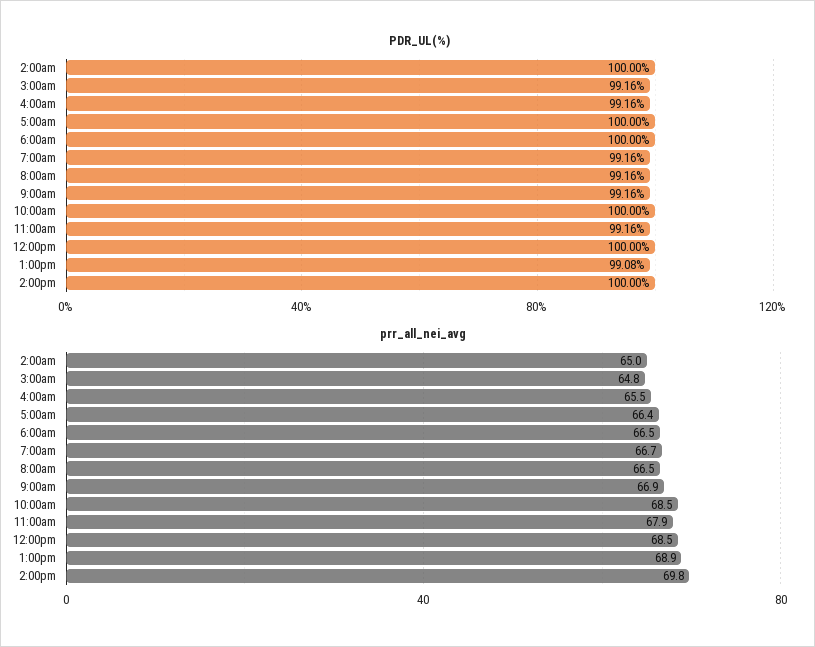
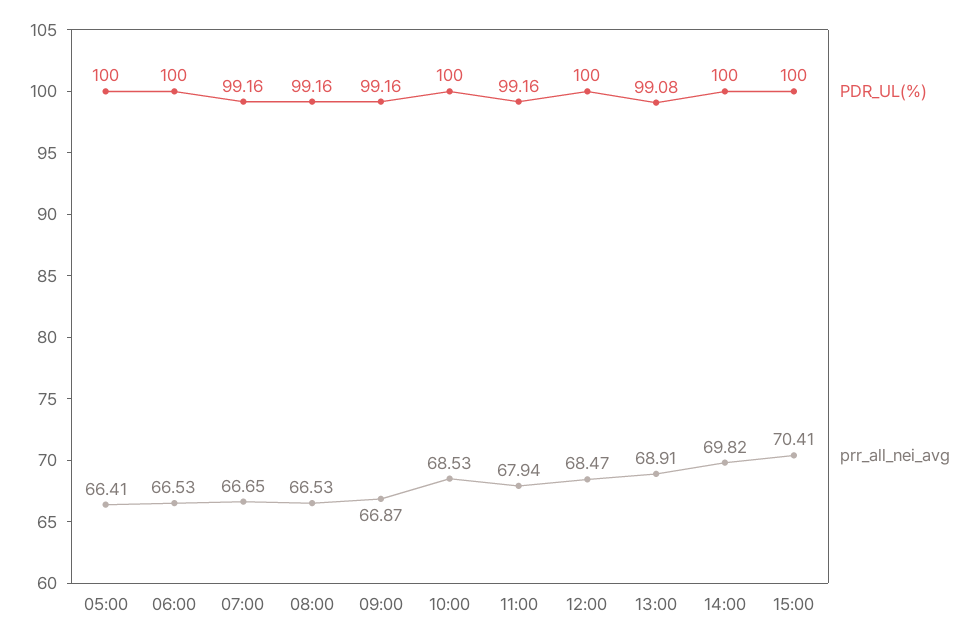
PDR_UL(%), 2:00am: 100 -> none
PDR_UL(%), 3:00am: 99.16 -> none
PDR_UL(%), 4:00am: 99.16 -> none
prr_all_nei_avg, 2:00am: 65 -> none
prr_all_nei_avg, 3:00am: 64.8 -> none
prr_all_nei_avg, 4:00am: 65.5 -> none
PDR_UL(%), 15:00: none -> 100
prr_all_nei_avg, 15:00: none -> 70.41

